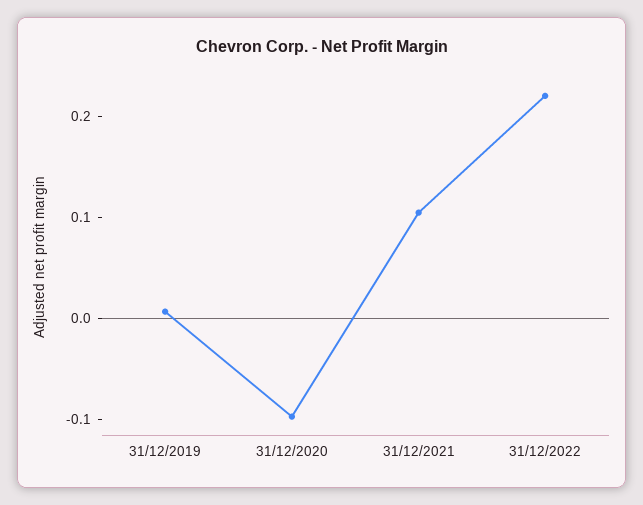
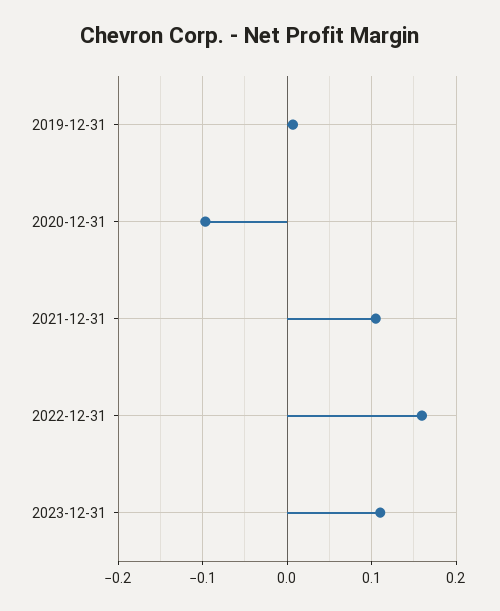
31/12/2022: 0.22 -> 0.16
2023-12-31: none -> 0.11

